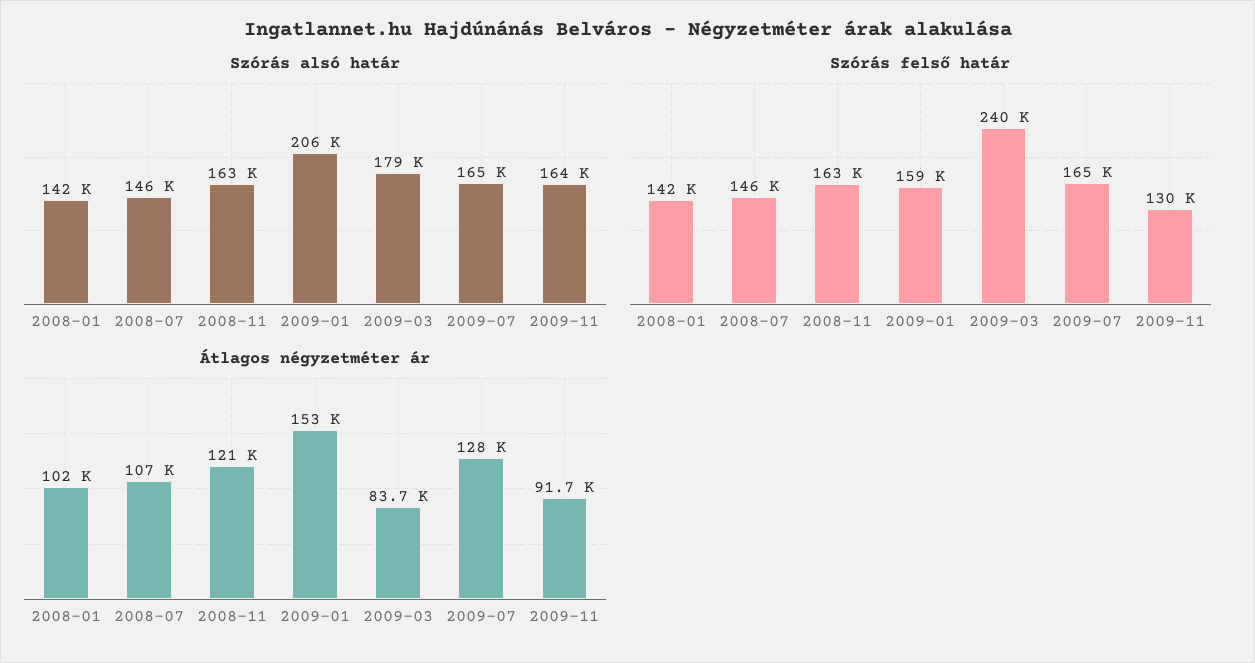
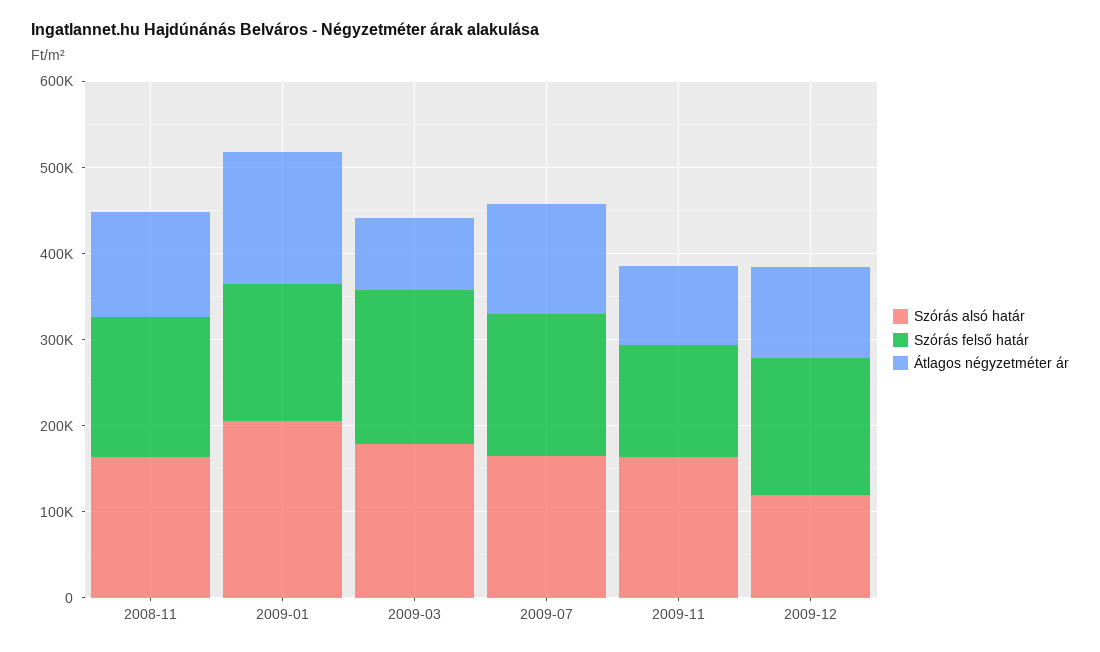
Szórás alsó határ, 2008-01: 142000 -> none
Szórás alsó határ, 2008-07: 146000 -> none
Szórás felső határ, 2008-01: 142000 -> none
Szórás felső határ, 2008-07: 146000 -> none
Szórás felső határ, 2009-03: 240000 -> 180000
Átlagos négyzetméter ár, 2008-01: 102000 -> none
Átlagos négyzetméter ár, 2008-07: 107000 -> none
Szórás alsó határ, 2009-12: none -> 120000
Szórás felső határ, 2009-12: none -> 160000
Átlagos négyzetméter ár, 2009-12: none -> 100000

